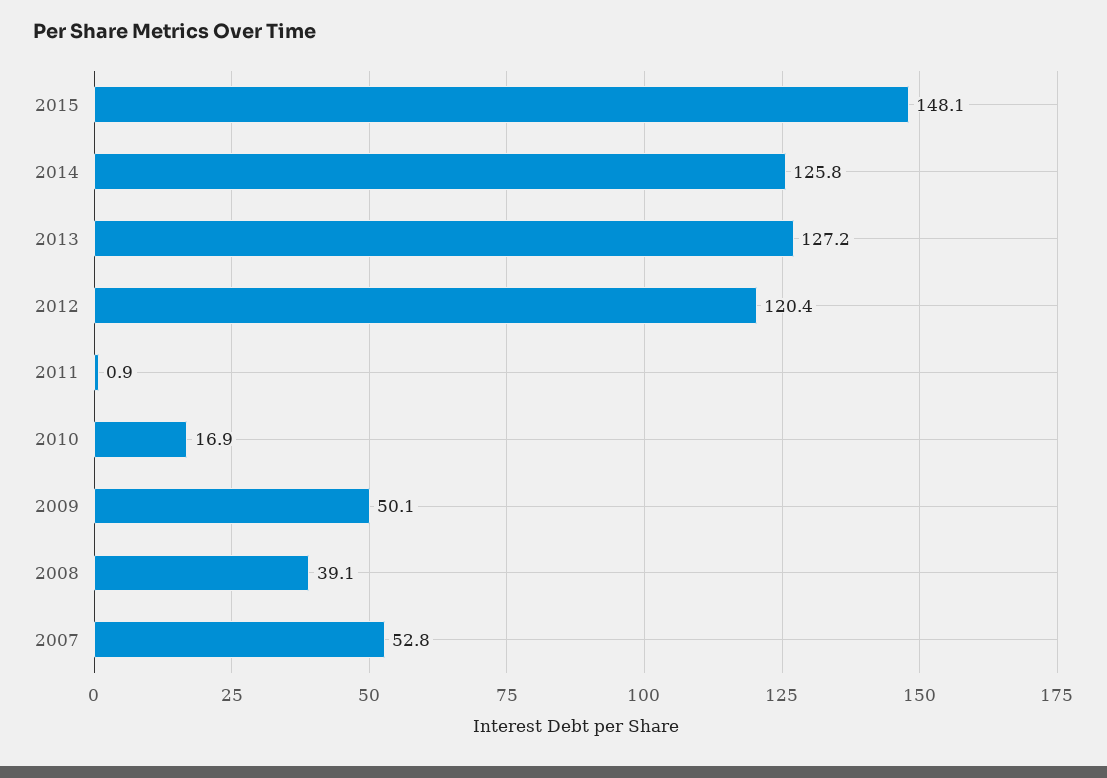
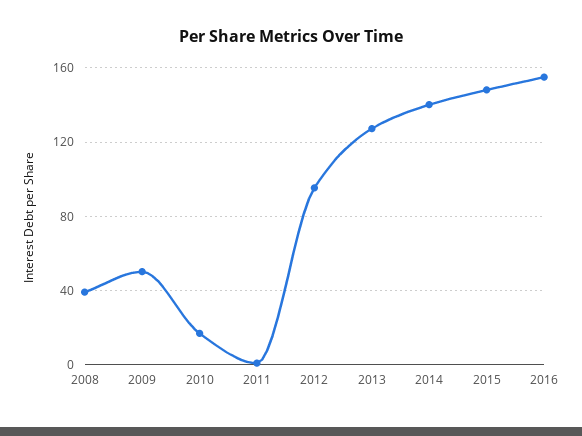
2014: 125.8 -> 140
2012: 120.4 -> 95
2007: 52.8 -> none
2016: none -> 155

